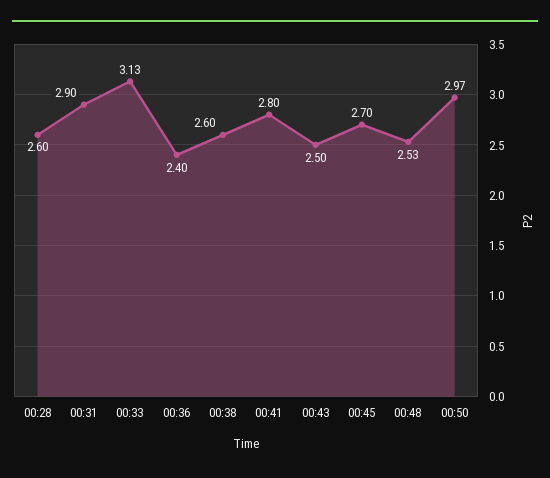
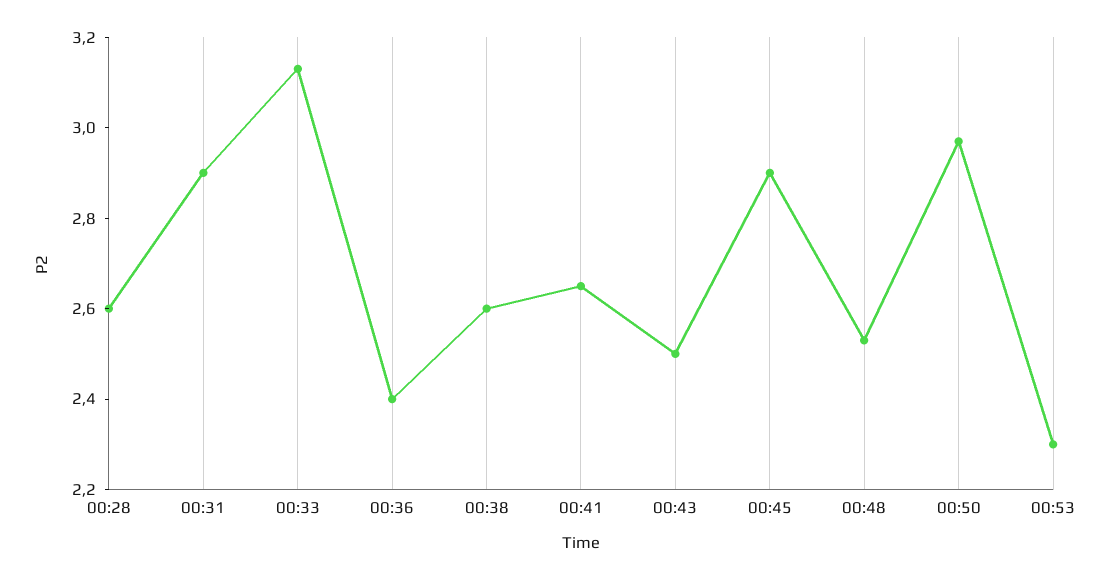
00:41: 2.8 -> 2.65
00:45: 2.7 -> 2.9
00:53: none -> 2.3

